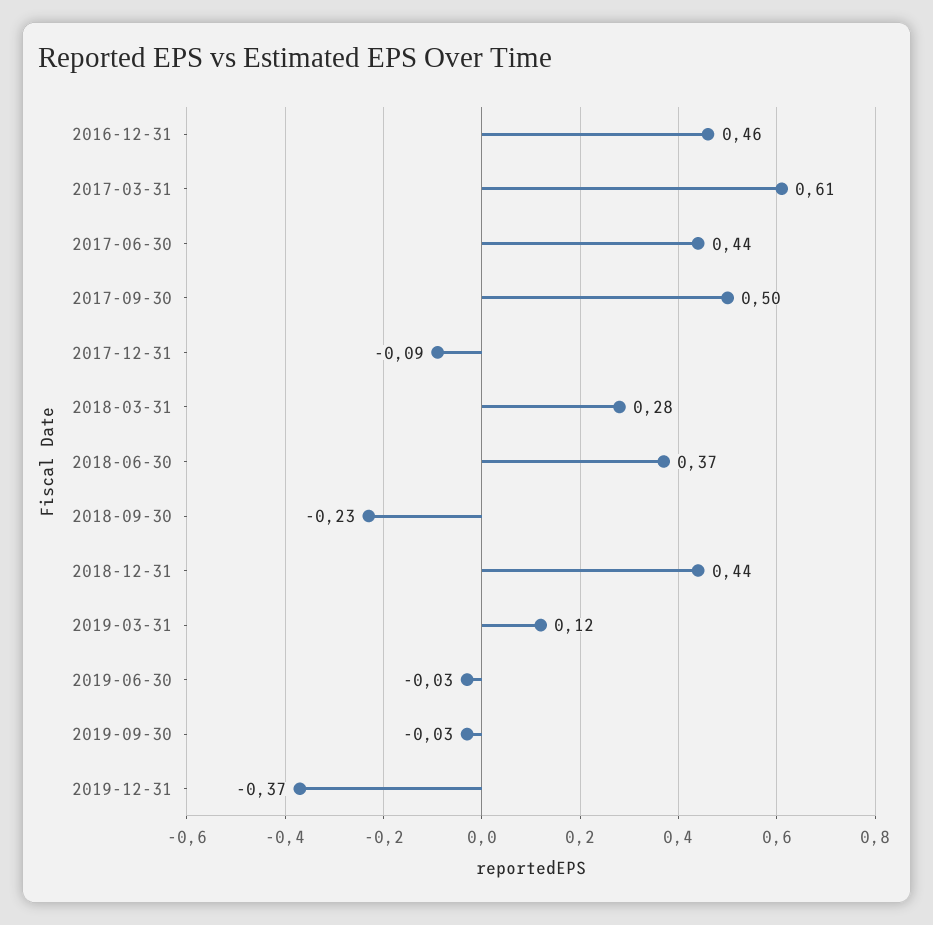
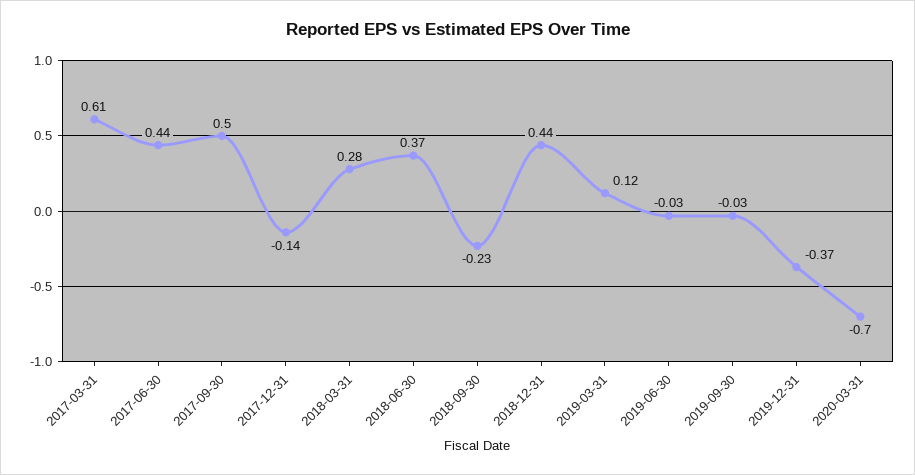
2016-12-31: 0.46 -> none
2017-12-31: -0.09 -> -0.14
2020-03-31: none -> -0.7

